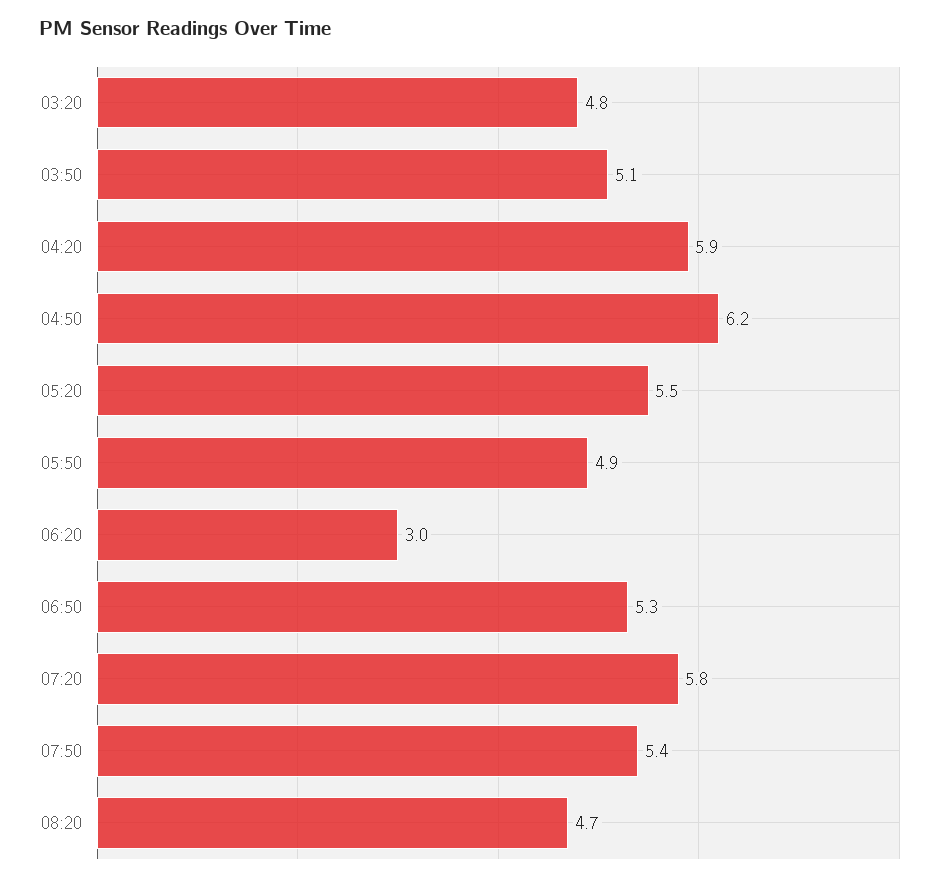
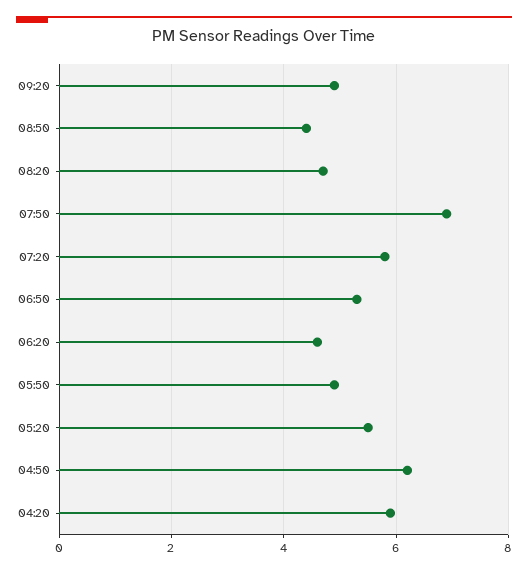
03:20: 4.8 -> none
03:50: 5.1 -> none
06:20: 3 -> 4.5
07:50: 5.4 -> 7
09:20: none -> 5
08:50: none -> 4.5

